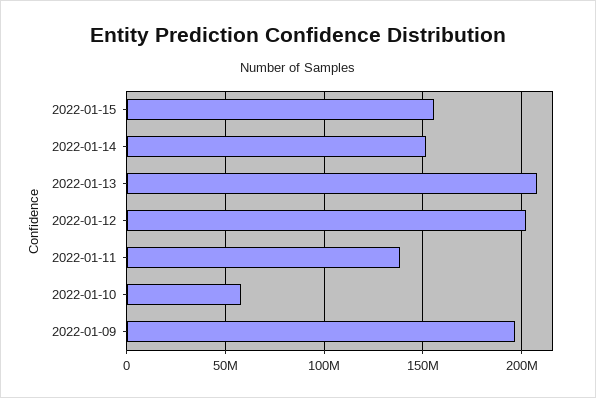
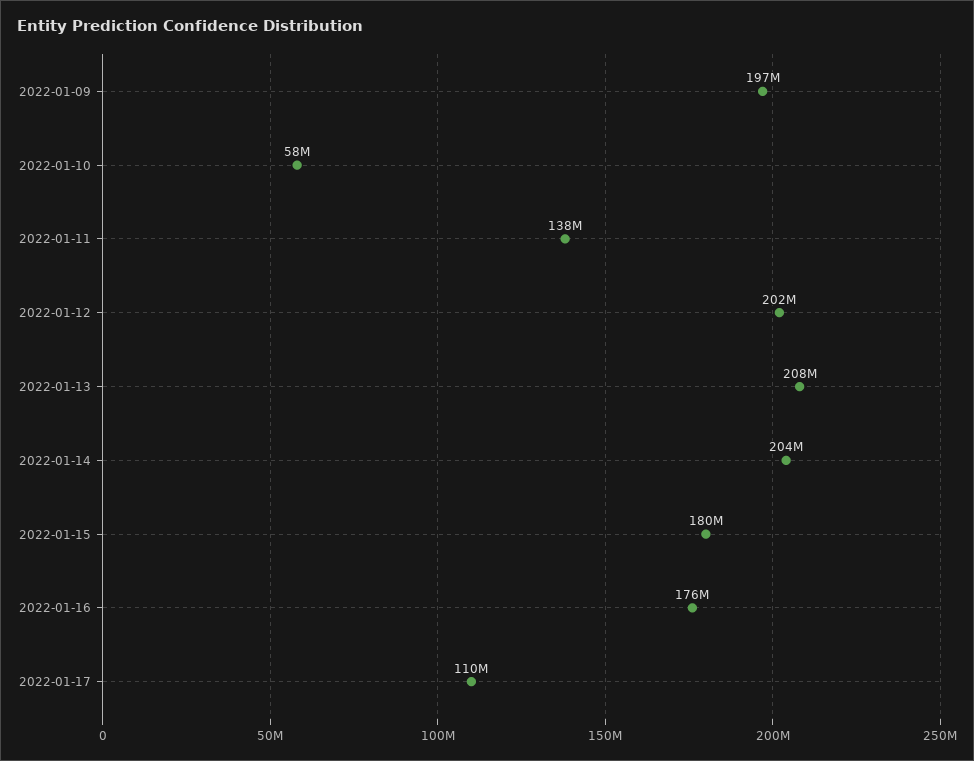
2022-01-15: 155000000 -> 180000000
2022-01-14: 150000000 -> 204000000
2022-01-16: none -> 176000000
2022-01-17: none -> 110000000

